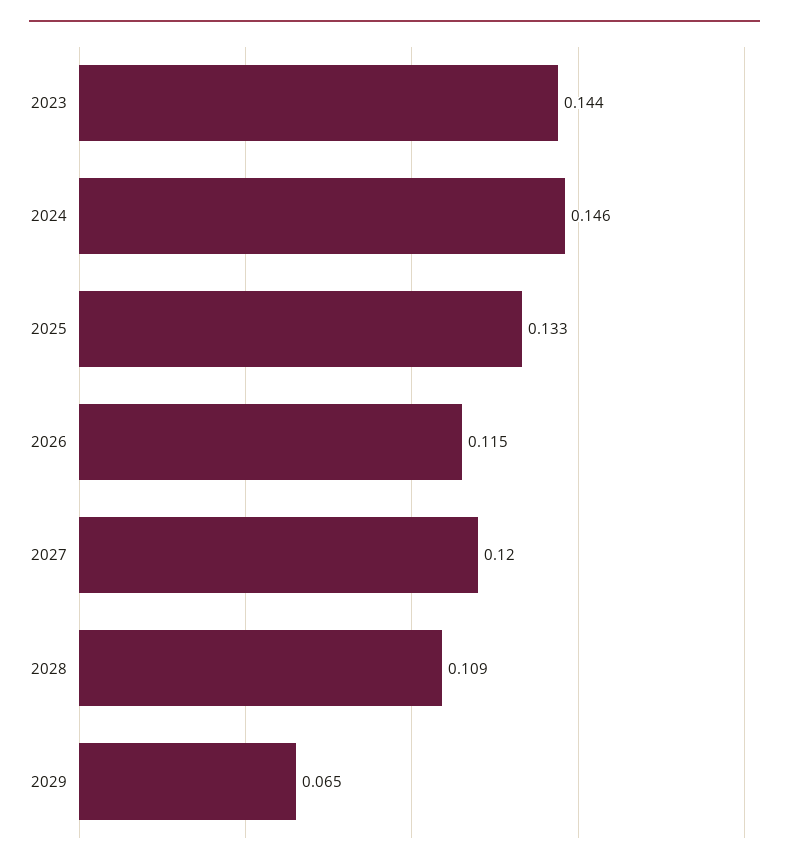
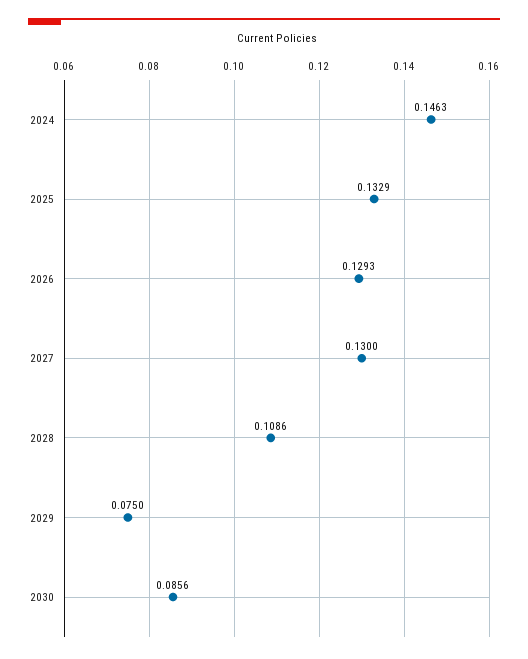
2023: 0.144 -> none
2026: 0.115 -> 0.1293
2027: 0.12 -> 0.13
2029: 0.065 -> 0.075
2030: none -> 0.0856

